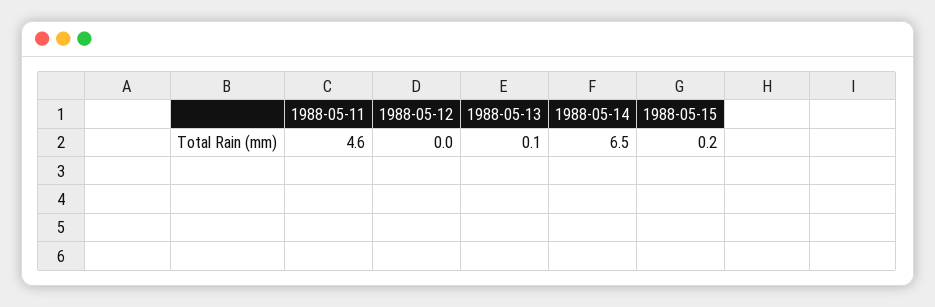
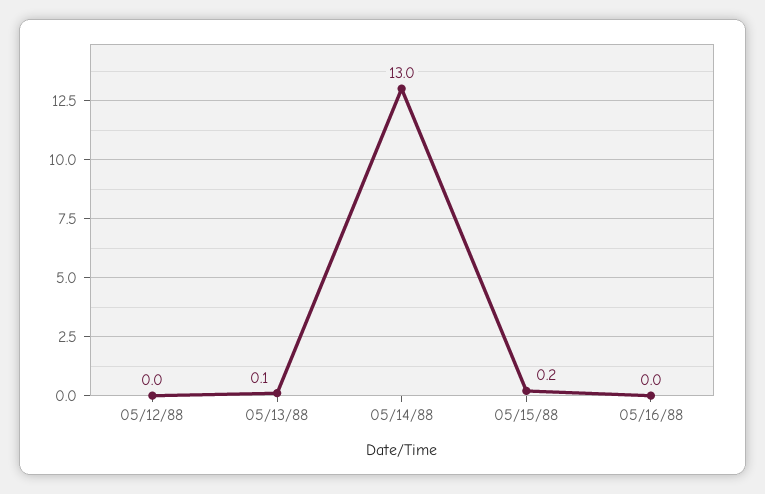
1988-05-11: 4.6 -> none
1988-05-14: 6.5 -> 13
05/16/88: none -> 0

